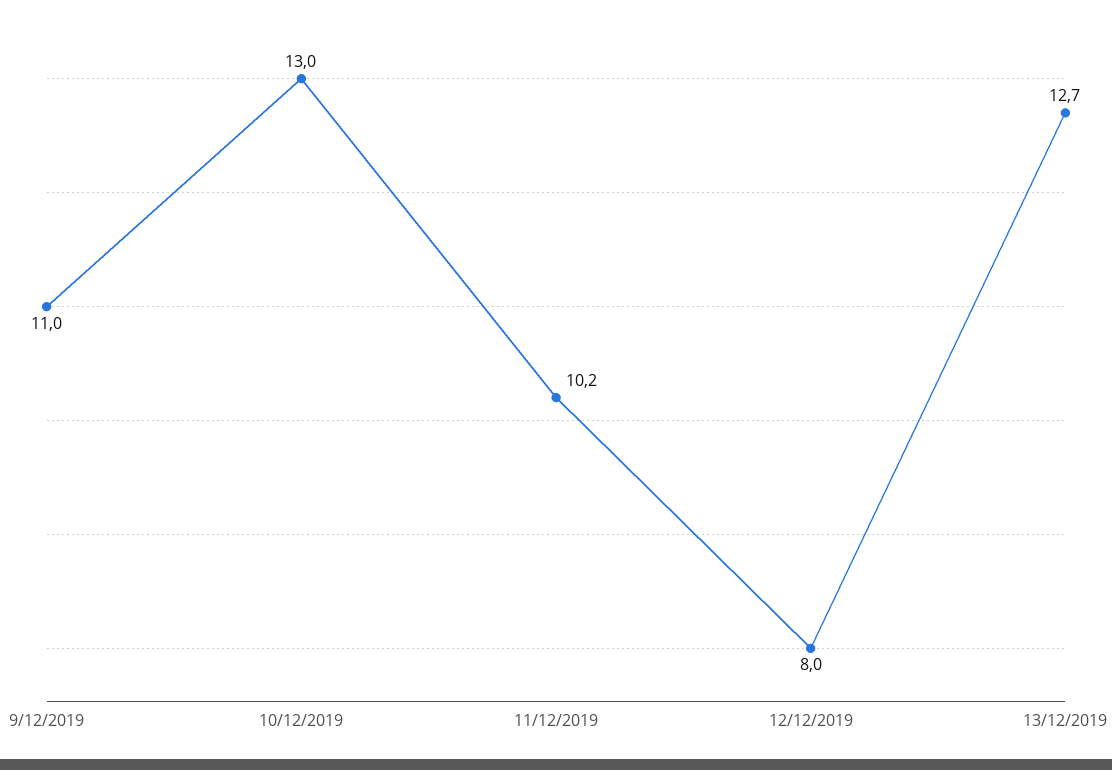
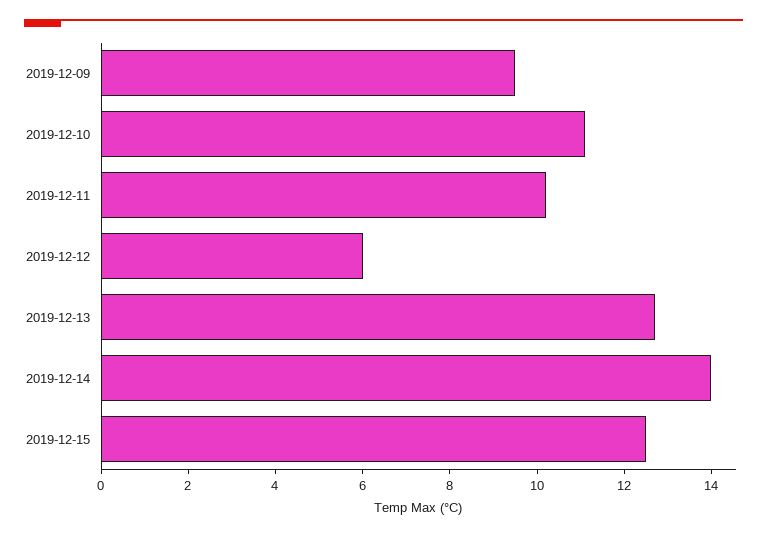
9/12/2019: 11 -> 9.5
10/12/2019: 13 -> 11
12/12/2019: 8 -> 6
2019-12-14: none -> 14
2019-12-15: none -> 12.5

